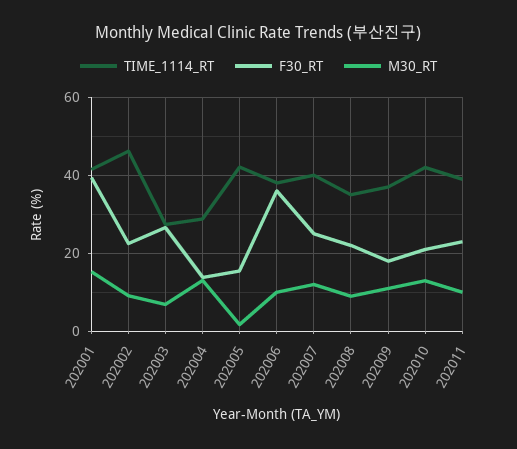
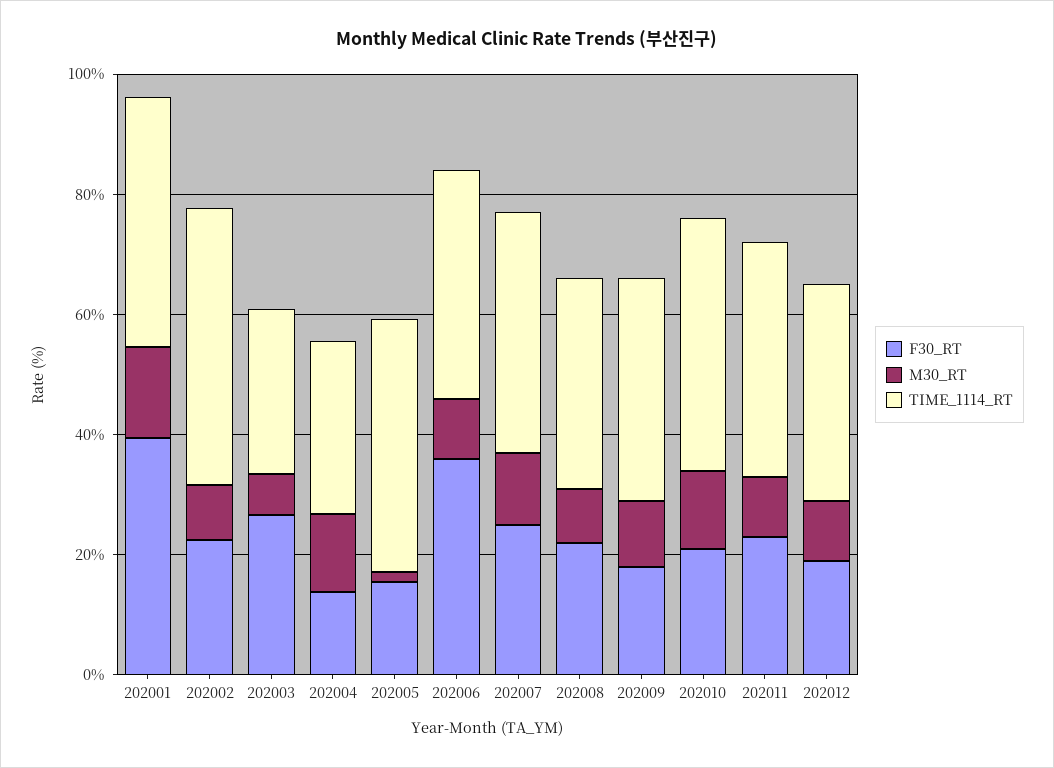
F30_RT, 202012: none -> 20
M30_RT, 202012: none -> 10
TIME_1114_RT, 202012: none -> 35

